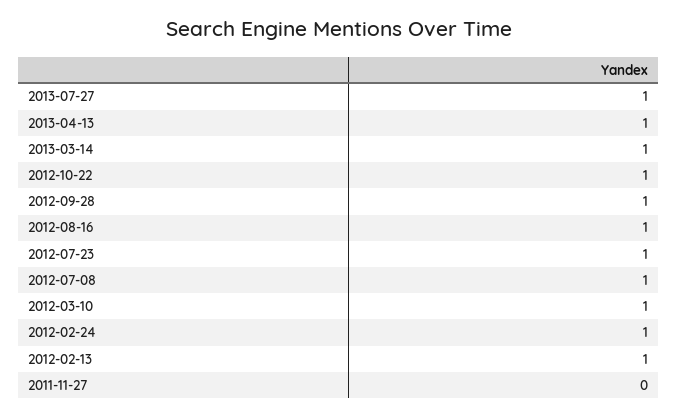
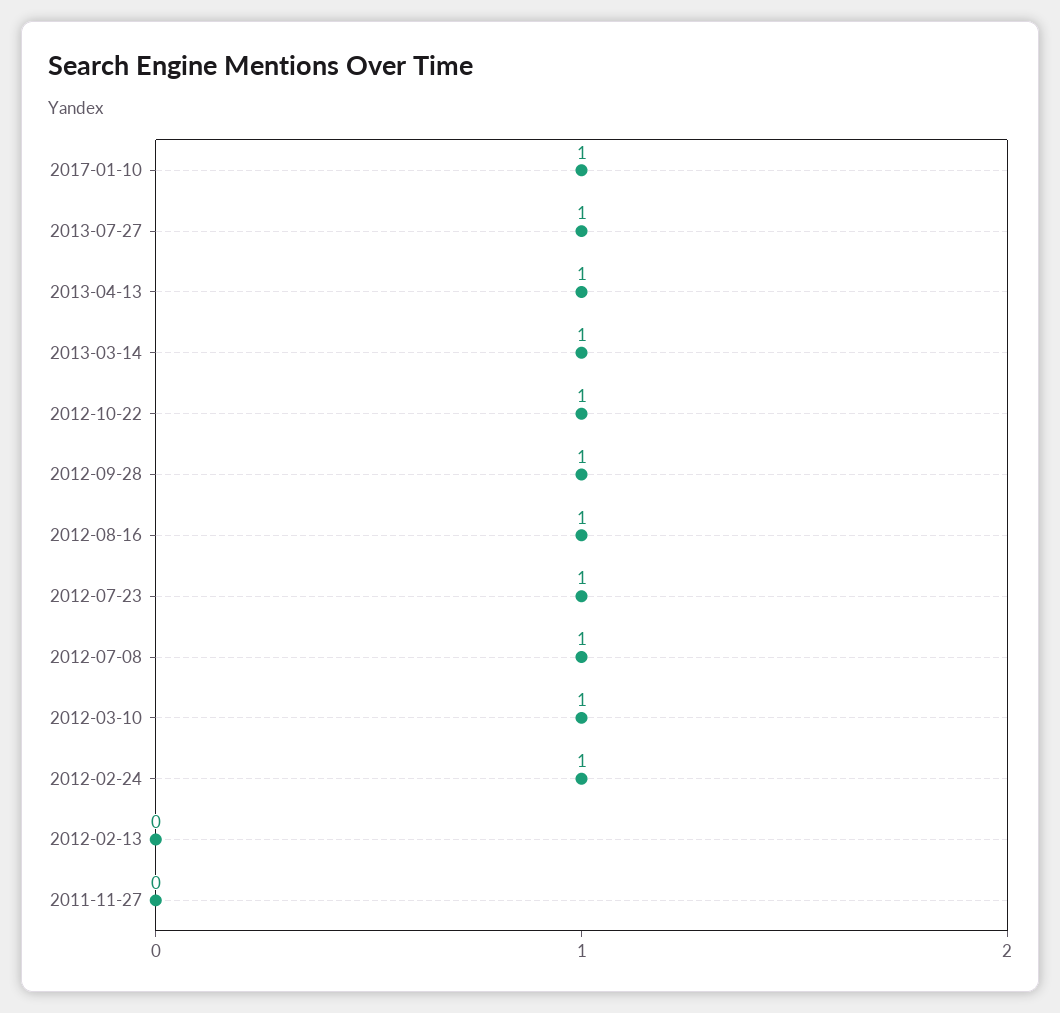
2012-02-13: 1 -> 0
2017-01-10: none -> 1

